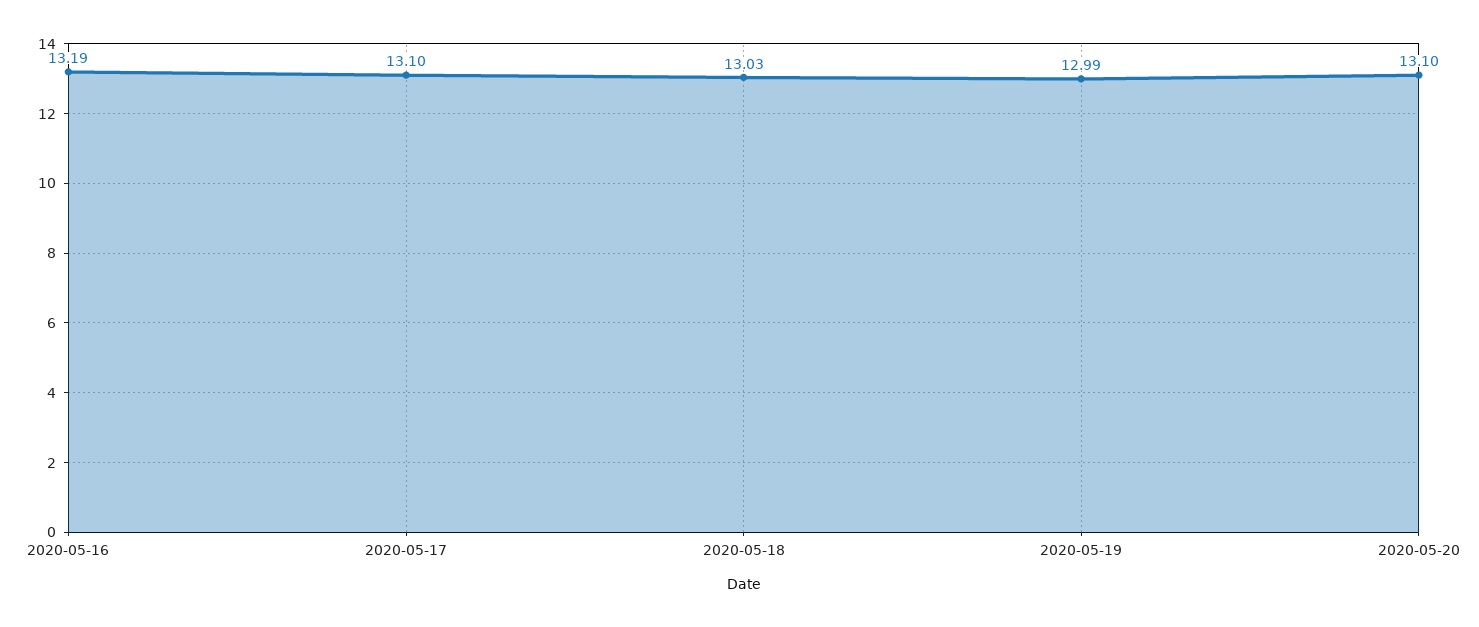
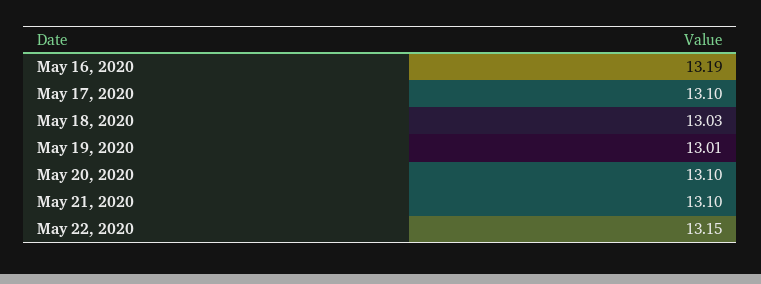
2020-05-19: 12.99 -> 13.01
May 21, 2020: none -> 13.1
May 22, 2020: none -> 13.15

